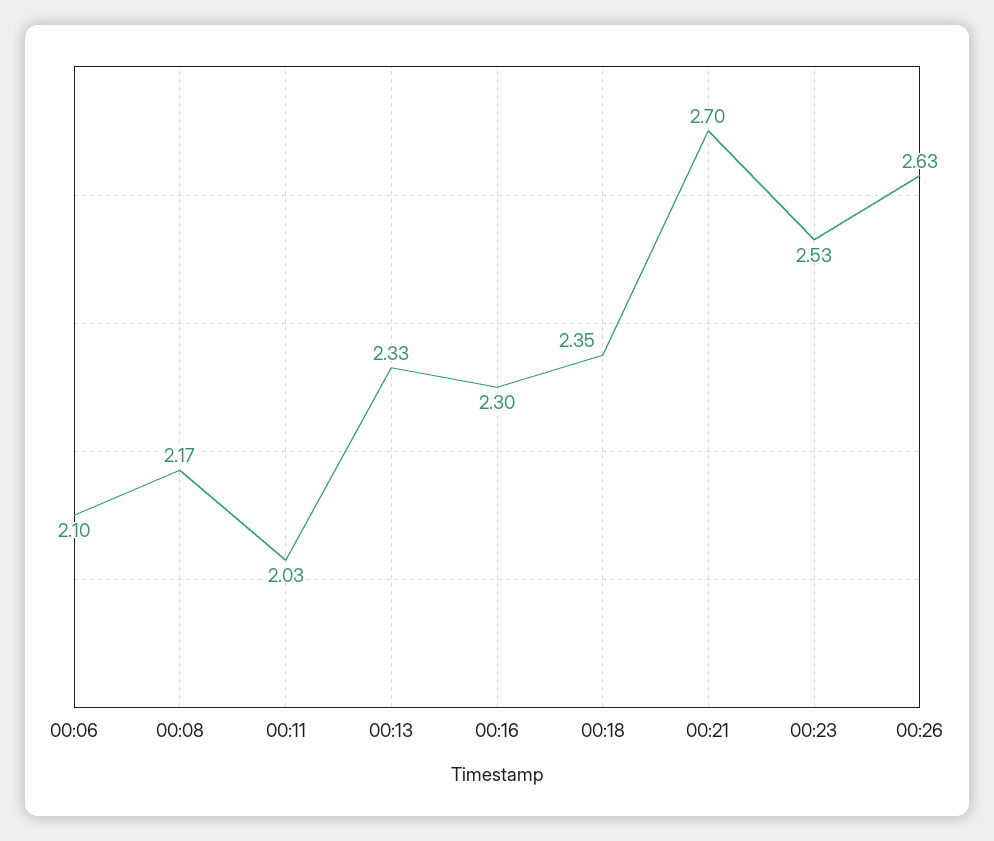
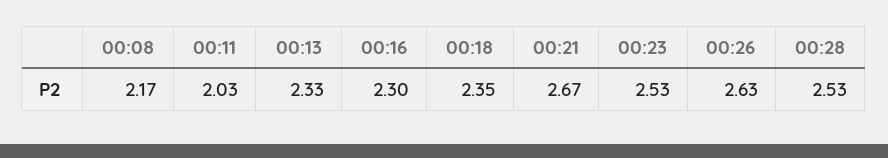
00:06: 2.1 -> none
00:21: 2.7 -> 2.67
00:28: none -> 2.53

